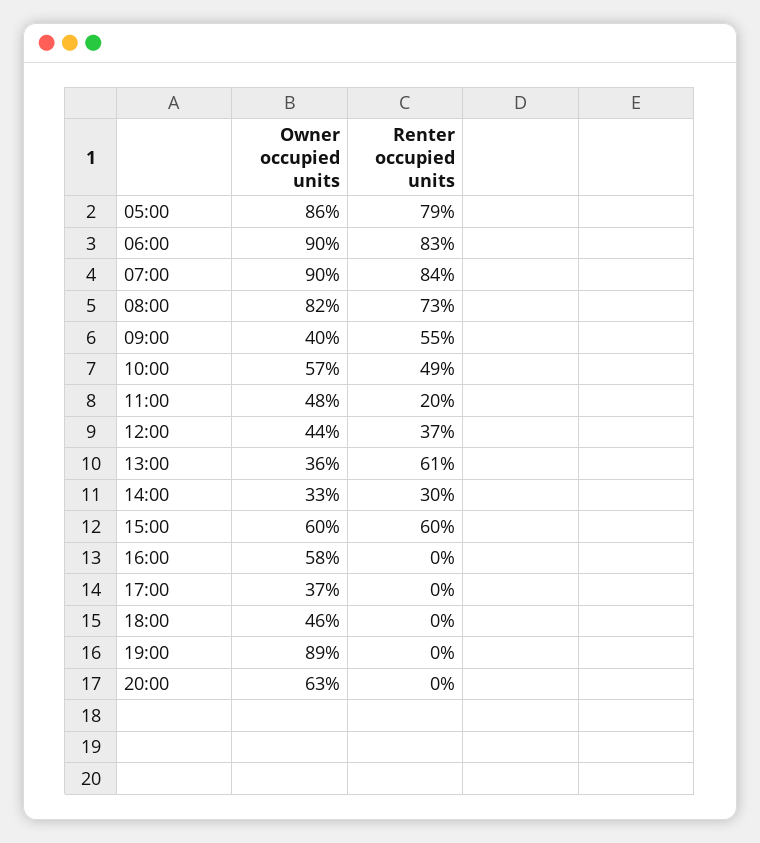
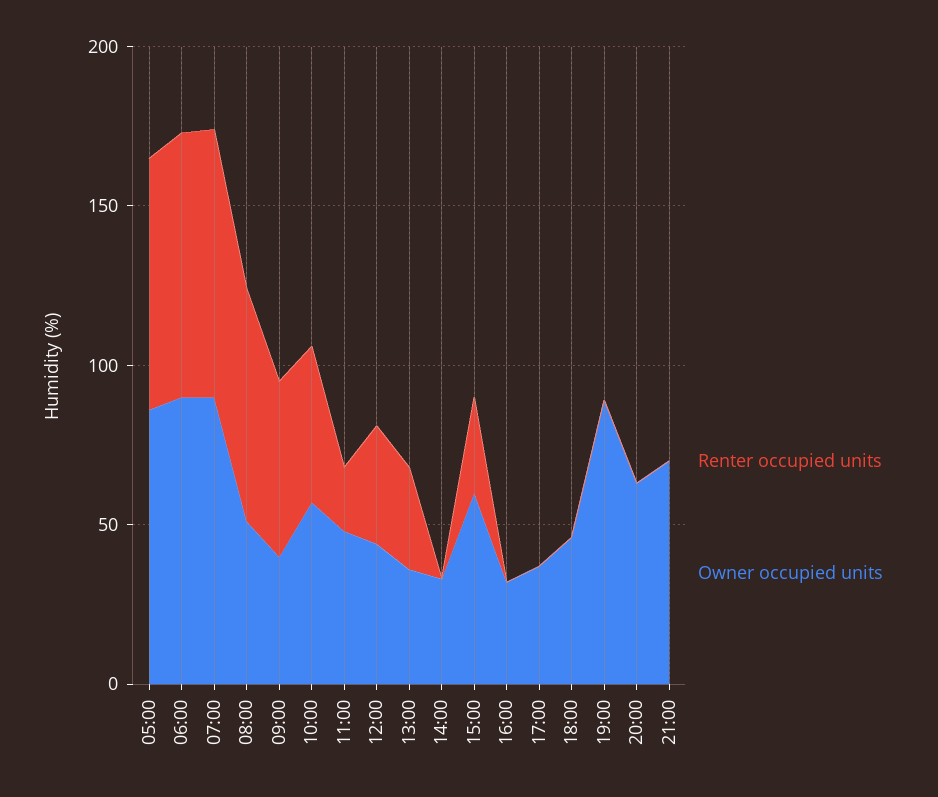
Owner occupied units, 08:00: 82 -> 50
Renter occupied units, 13:00: 61 -> 30
Renter occupied units, 14:00: 30 -> 0
Renter occupied units, 15:00: 60 -> 30
Owner occupied units, 16:00: 58 -> 30
Renter occupied units, 21:00: none -> 0
Owner occupied units, 21:00: none -> 70

